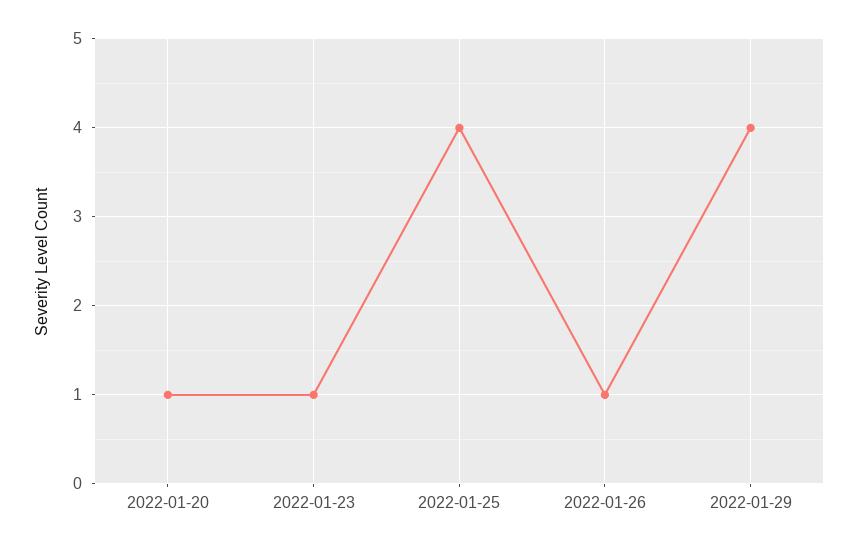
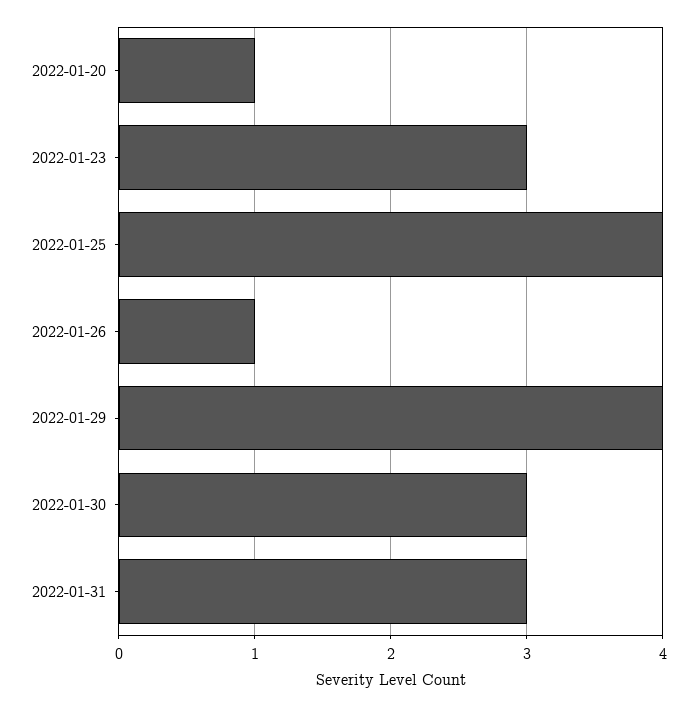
2022-01-23: 1 -> 3
2022-01-30: none -> 3
2022-01-31: none -> 3

